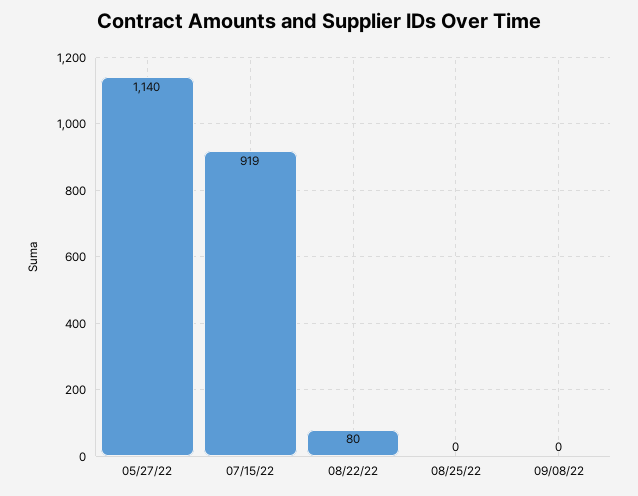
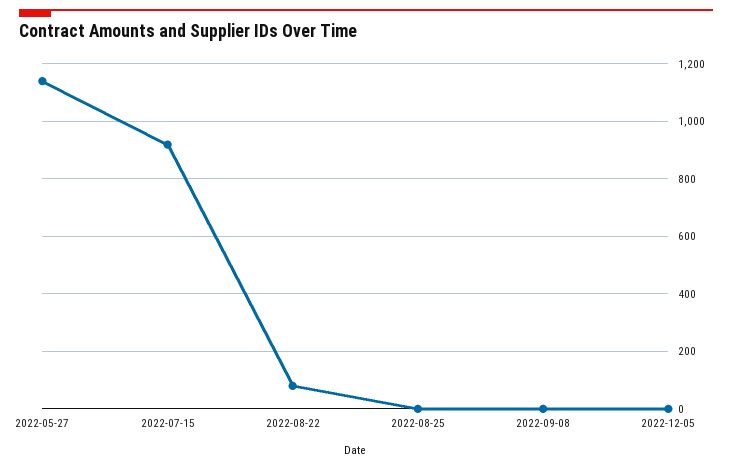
2022-12-05: none -> 0

